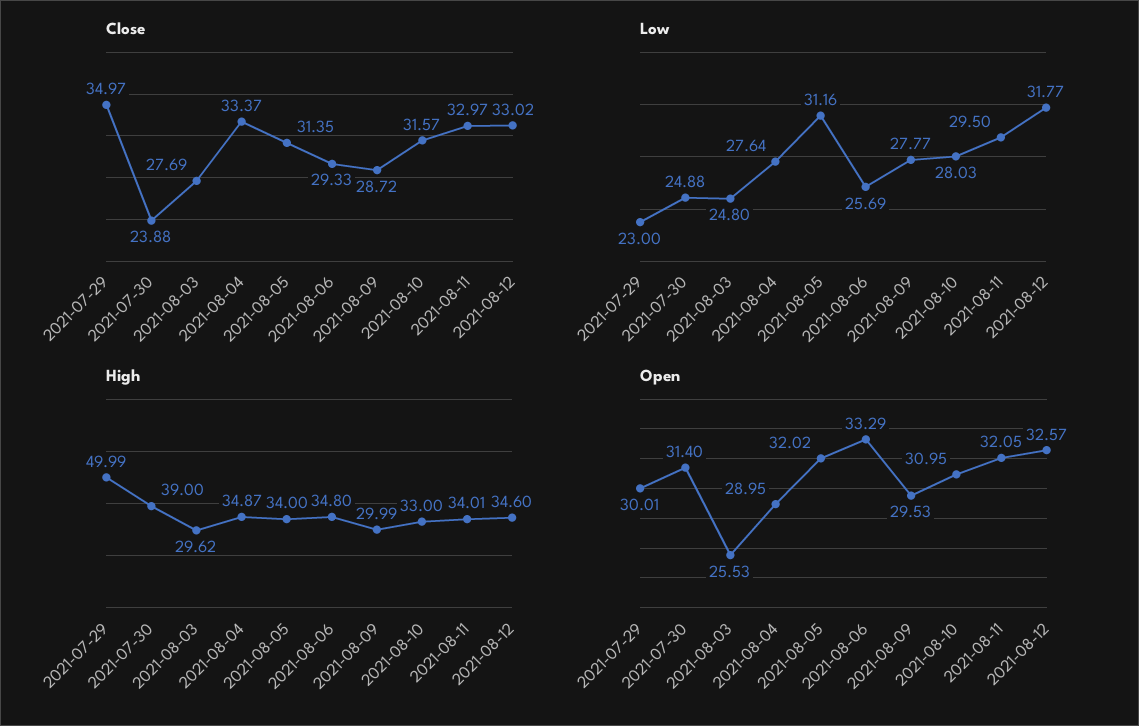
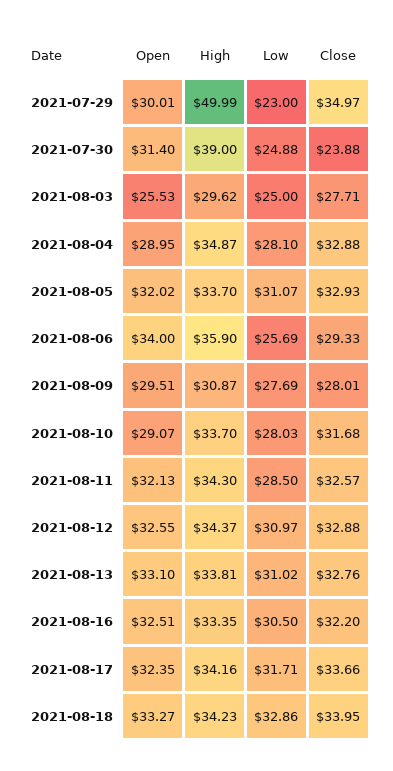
Close, 2021-08-03: 27.69 -> 27.71
Close, 2021-08-04: 33.37 -> 32.88
Close, 2021-08-05: 31.35 -> 32.93
Close, 2021-08-09: 28.72 -> 28.01
Close, 2021-08-10: 31.57 -> 31.68
Close, 2021-08-11: 32.97 -> 32.57
Close, 2021-08-12: 33.02 -> 32.88
Low, 2021-08-03: 24.8 -> 25
Low, 2021-08-04: 27.64 -> 28.1
Low, 2021-08-05: 31.16 -> 31.07
Low, 2021-08-09: 27.77 -> 27.69
Low, 2021-08-11: 29.5 -> 28.5
Low, 2021-08-12: 31.77 -> 30.97
High, 2021-08-05: 34 -> 33.7
High, 2021-08-06: 34.8 -> 35.9
High, 2021-08-09: 29.99 -> 30.87
High, 2021-08-10: 33 -> 33.7
High, 2021-08-11: 34.01 -> 34.3
High, 2021-08-12: 34.6 -> 34.37
Open, 2021-08-06: 33.29 -> 34
Open, 2021-08-09: 29.53 -> 29.51
Open, 2021-08-10: 30.95 -> 29.07
Open, 2021-08-11: 32.05 -> 32.13
Open, 2021-08-12: 32.57 -> 32.55
Open, 2021-08-13: none -> 33.1
High, 2021-08-13: none -> 33.81
Low, 2021-08-13: none -> 31.02
Close, 2021-08-13: none -> 32.76
Open, 2021-08-16: none -> 32.51
High, 2021-08-16: none -> 33.35
Low, 2021-08-16: none -> 30.5
Close, 2021-08-16: none -> 32.2
Open, 2021-08-17: none -> 32.35
High, 2021-08-17: none -> 34.16
Low, 2021-08-17: none -> 31.71
Close, 2021-08-17: none -> 33.66
Open, 2021-08-18: none -> 33.27
High, 2021-08-18: none -> 34.23
Low, 2021-08-18: none -> 32.86
Close, 2021-08-18: none -> 33.95

